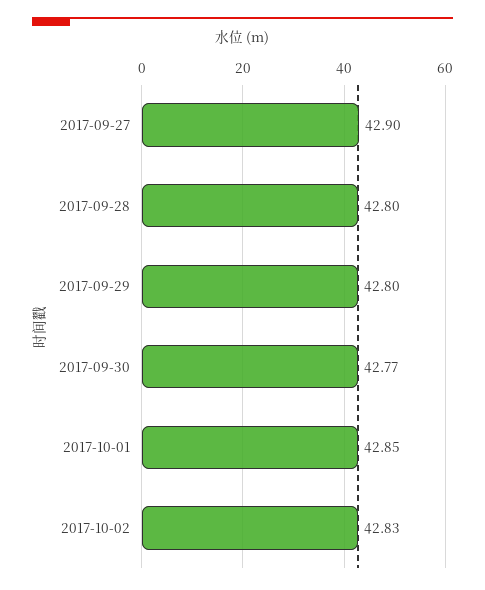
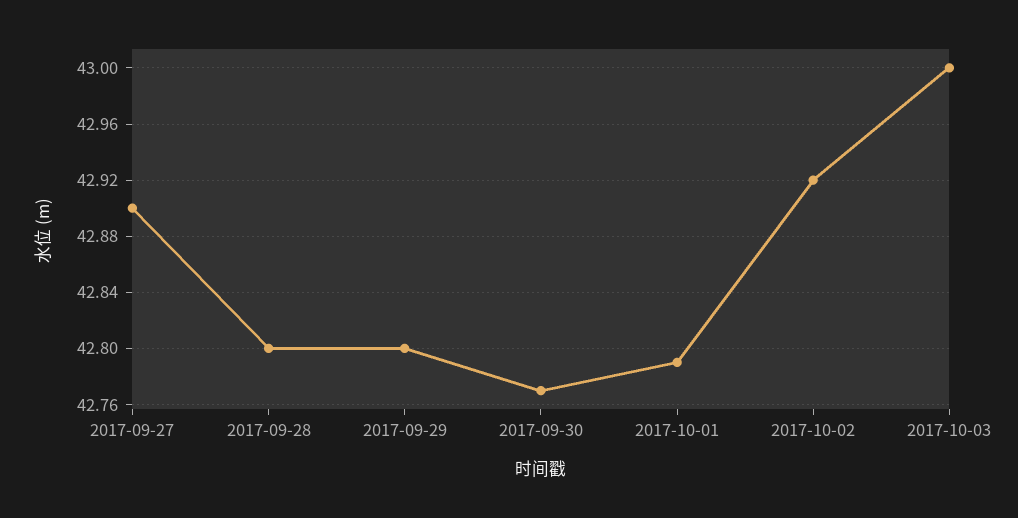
2017-10-01: 42.85 -> 42.79
2017-10-02: 42.83 -> 42.92
2017-10-03: none -> 43

